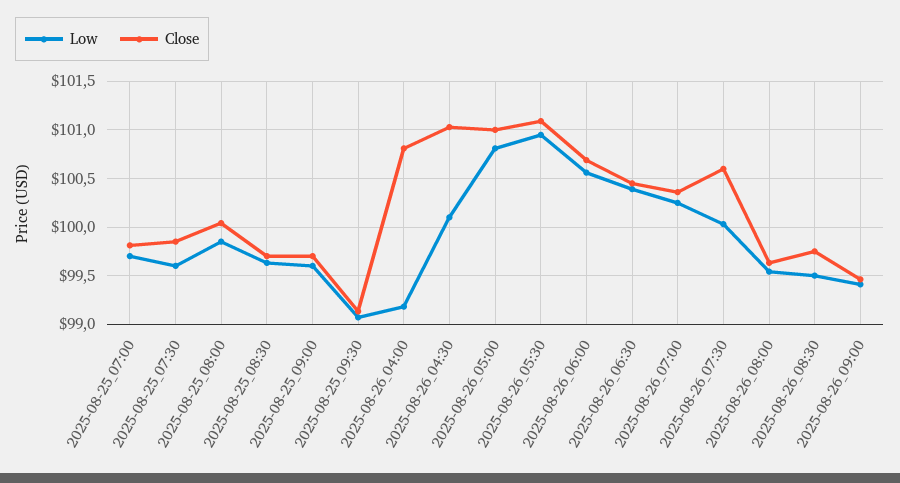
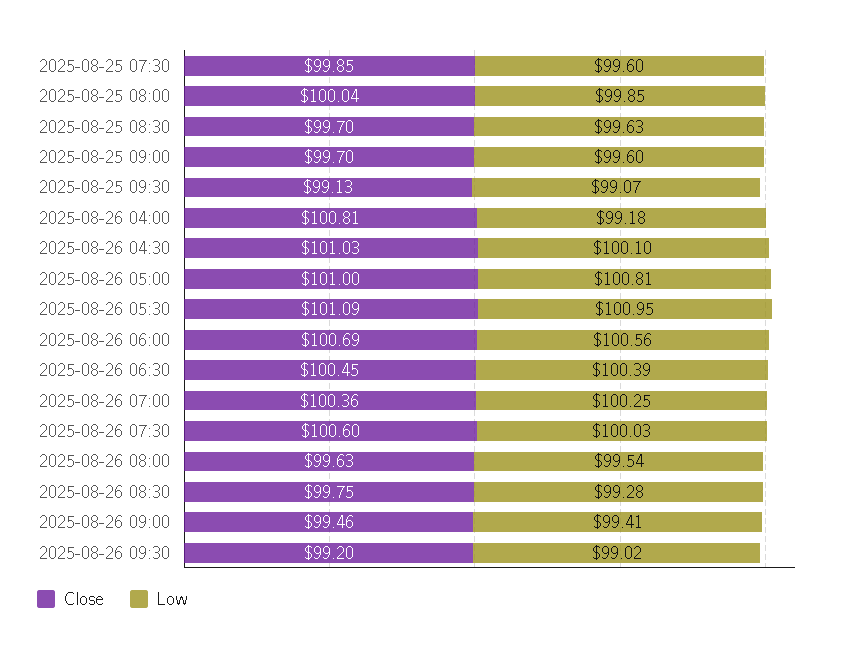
Low, 2025-08-25_07:00: 99.7 -> none
Close, 2025-08-25_07:00: 99.8 -> none
Low, 2025-08-26_08:30: 99.5 -> 99.28
Close, 2025-08-26 09:30: none -> 99.2
Low, 2025-08-26 09:30: none -> 99.02

